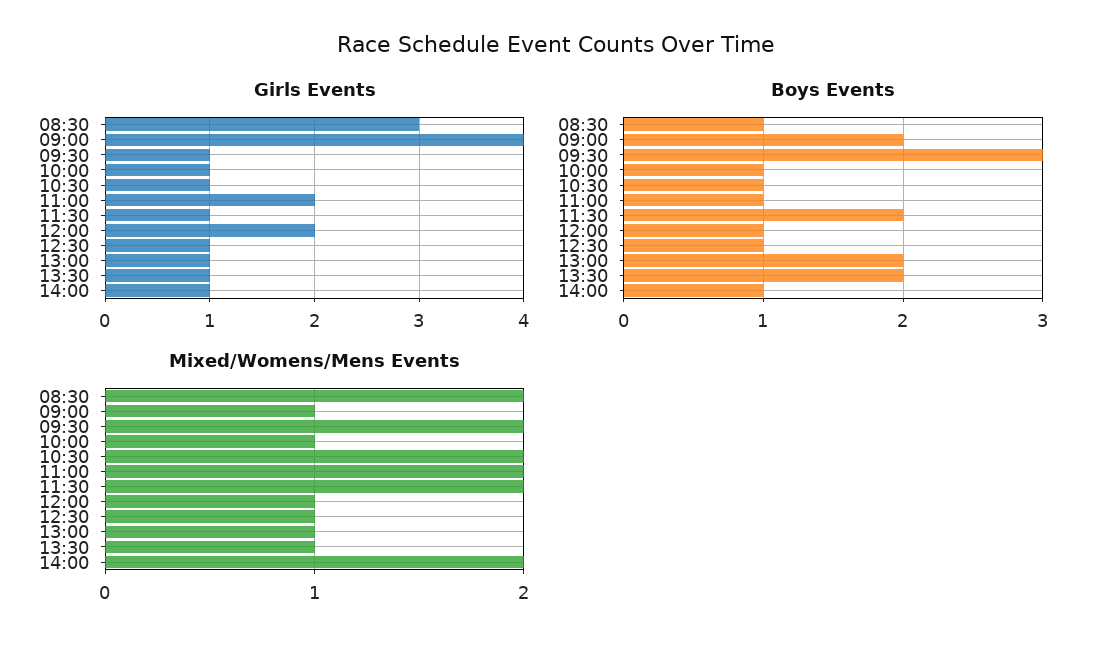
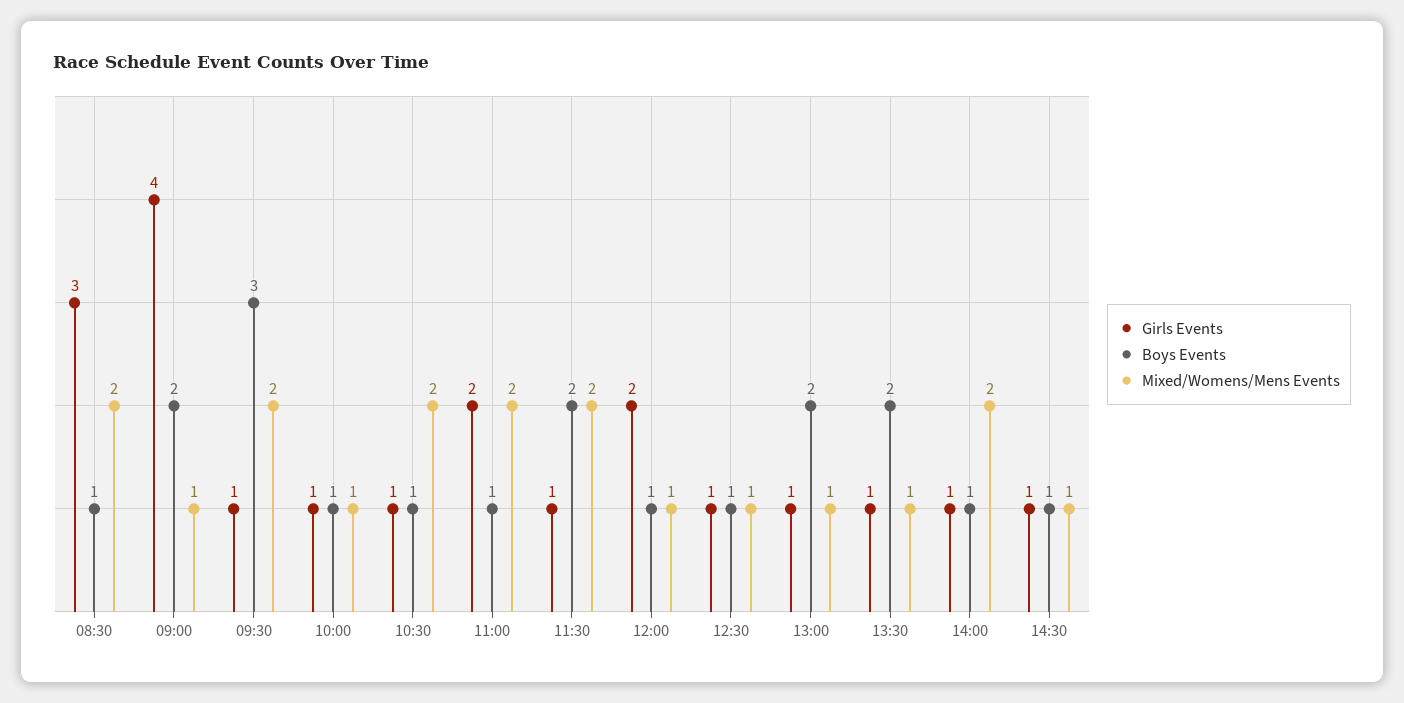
Girls Events, 14:30: none -> 1
Boys Events, 14:30: none -> 1
Mixed/Womens/Mens Events, 14:30: none -> 1

